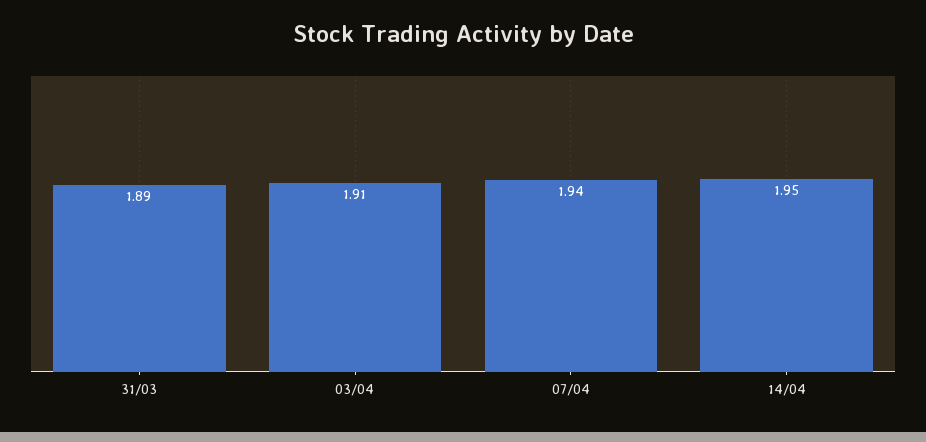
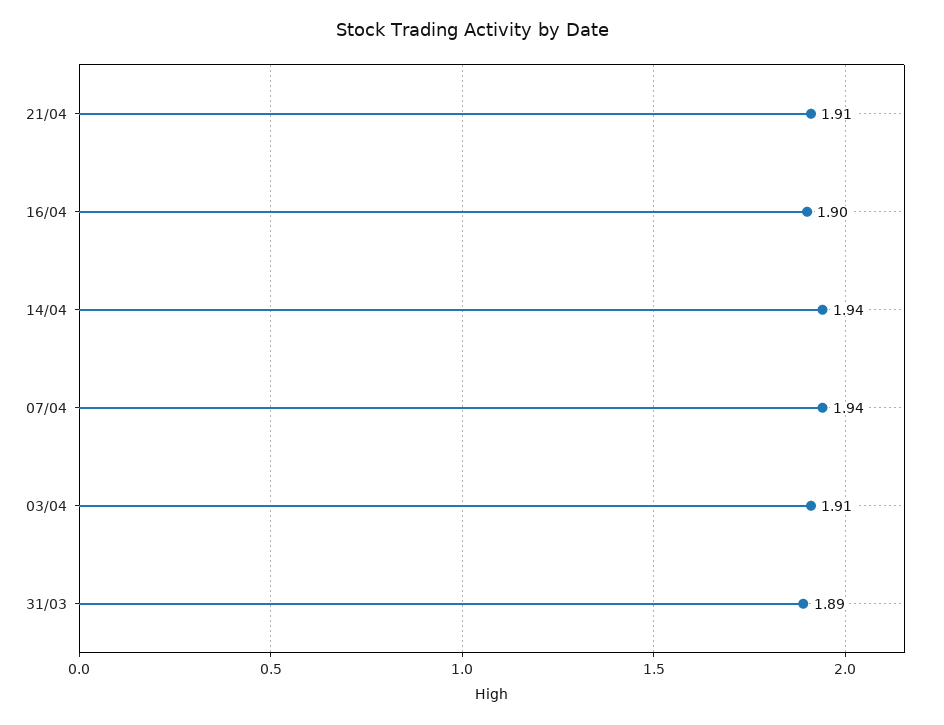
14/04: 1.95 -> 1.94
21/04: none -> 1.91
16/04: none -> 1.9

